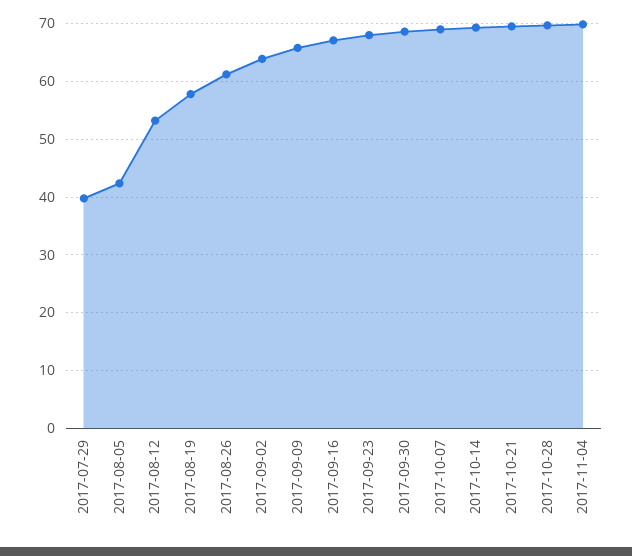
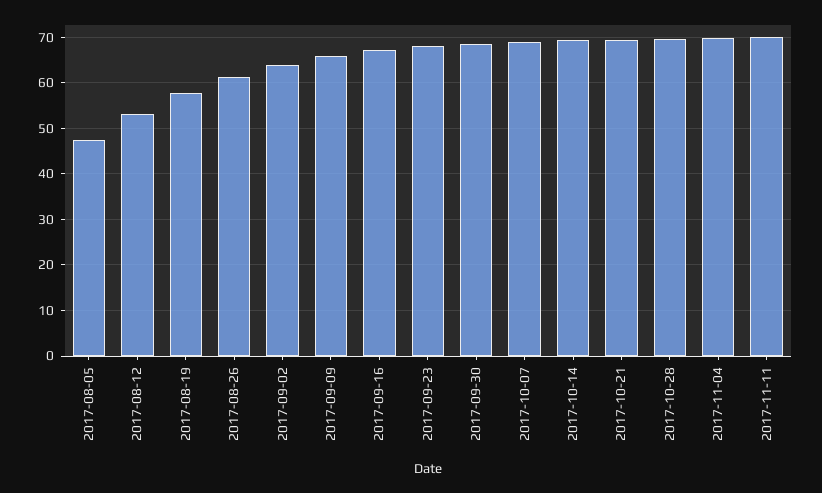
2017-07-29: 40 -> none
2017-08-05: 42 -> 48
2017-11-11: none -> 70

